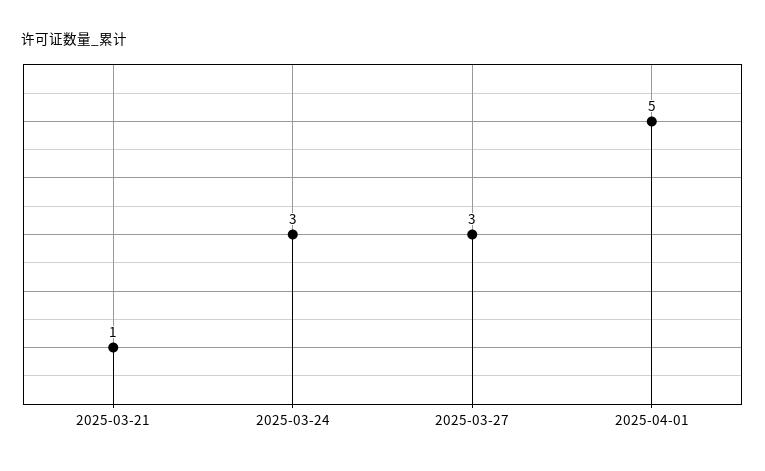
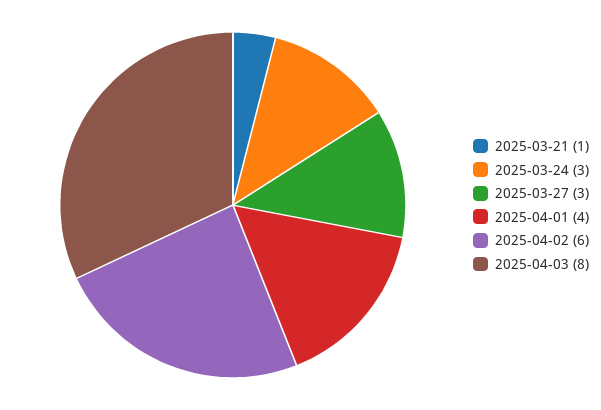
2025-04-01: 5 -> 4
2025-04-02: none -> 6
2025-04-03: none -> 8

